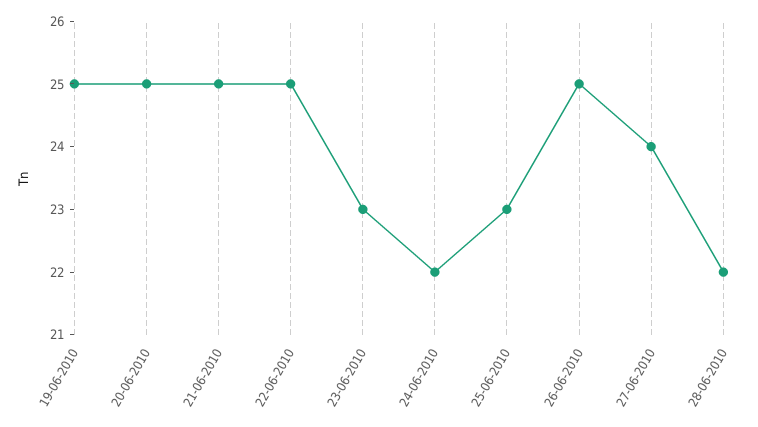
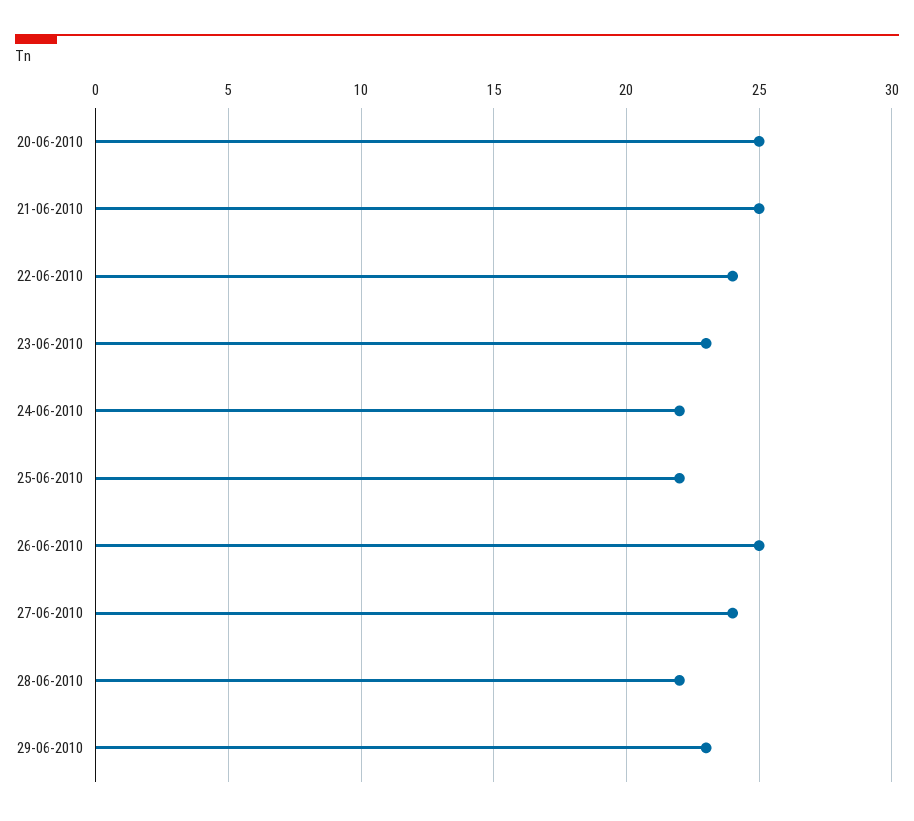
19-06-2010: 25 -> none
22-06-2010: 25 -> 24
25-06-2010: 23 -> 22
29-06-2010: none -> 23

